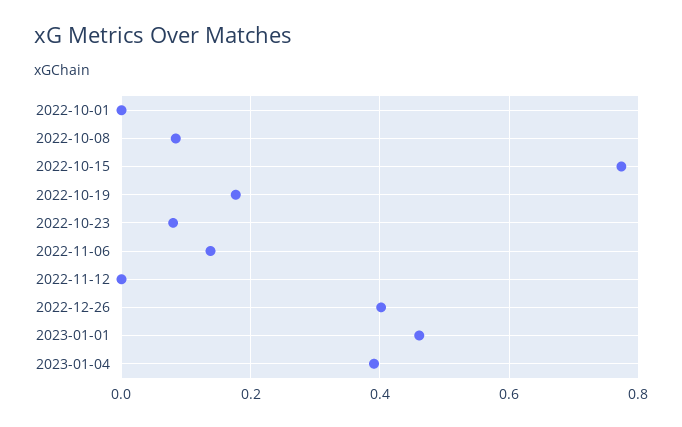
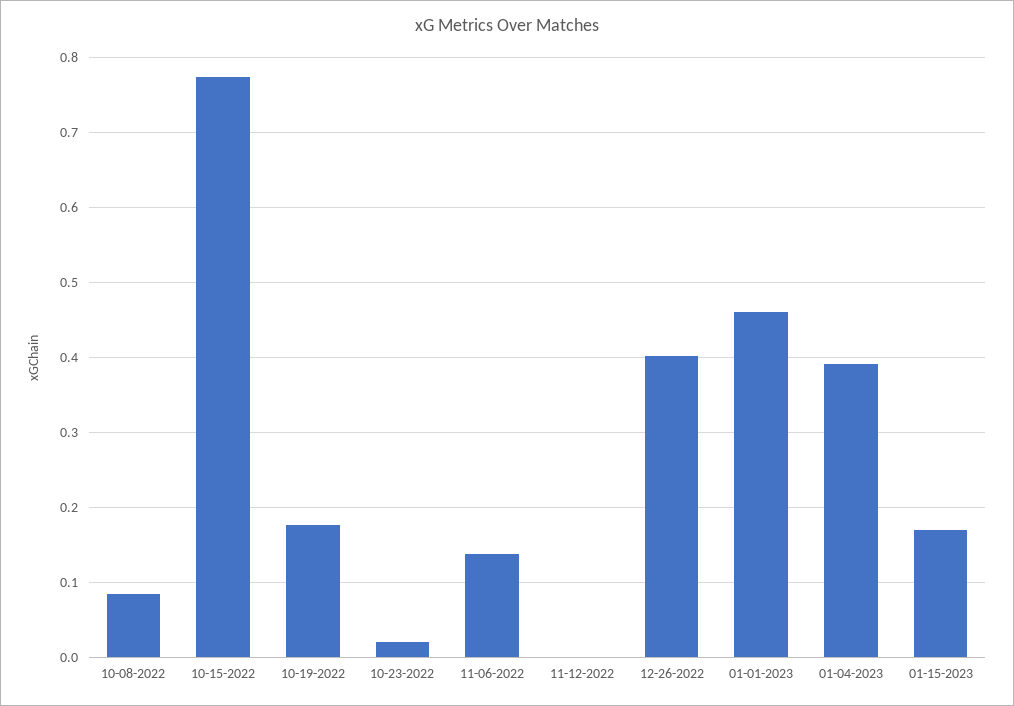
2022-10-01: 0 -> none
2022-10-23: 0.08 -> 0.02
01-15-2023: none -> 0.17

